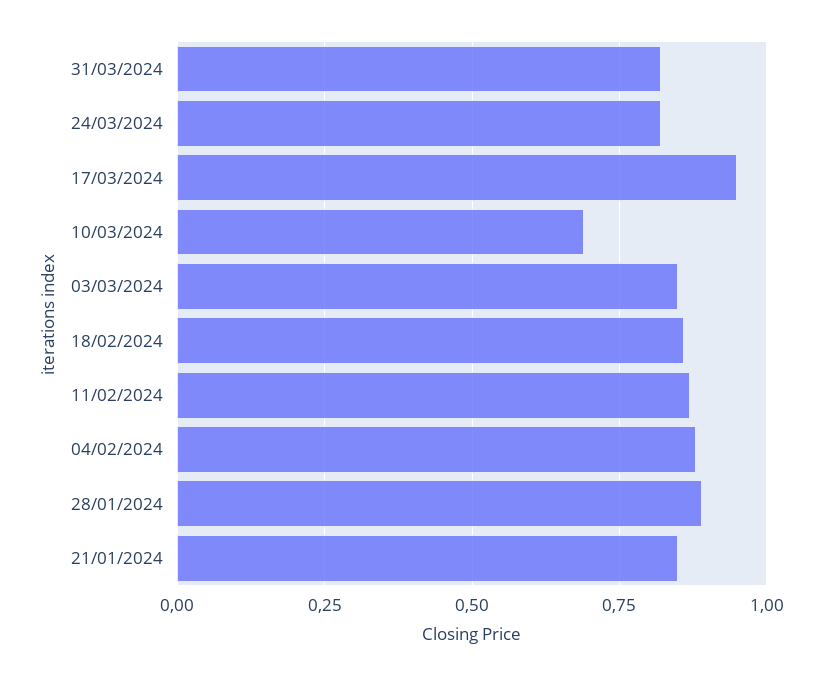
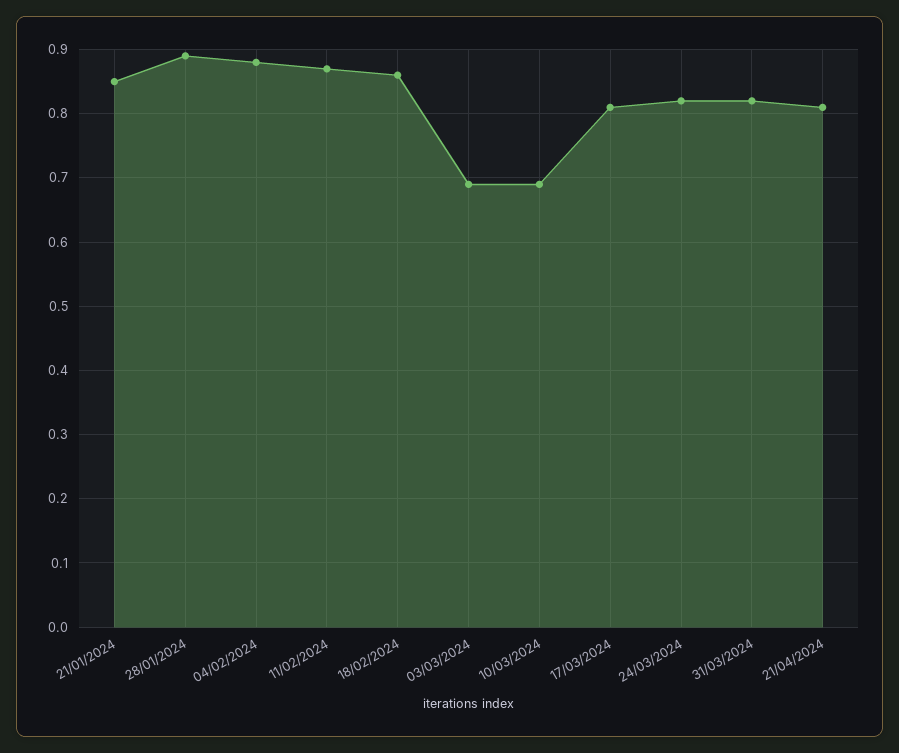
17/03/2024: 0.95 -> 0.81
03/03/2024: 0.85 -> 0.69
21/04/2024: none -> 0.81

